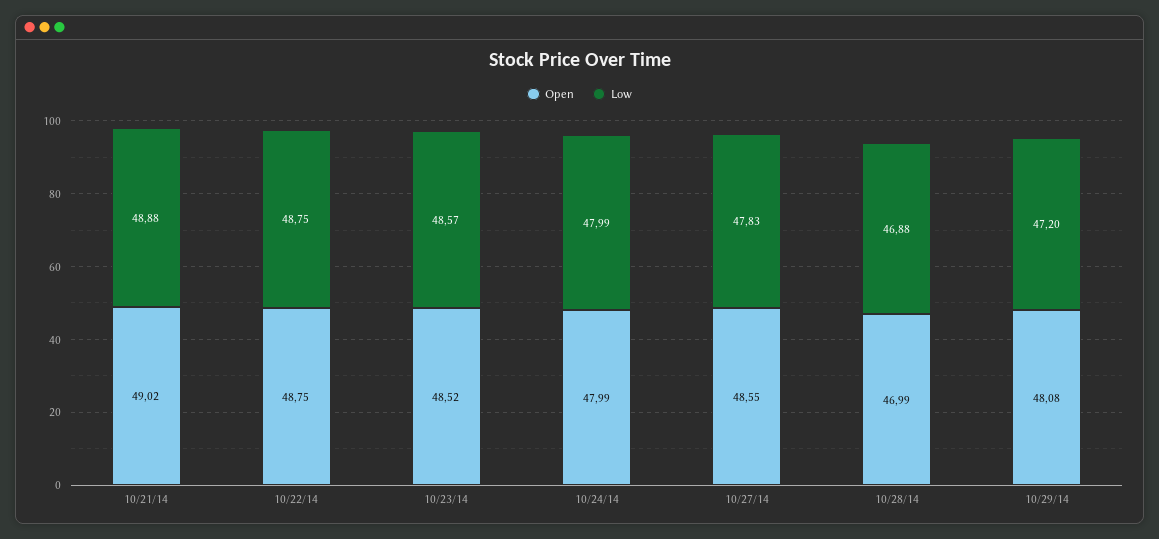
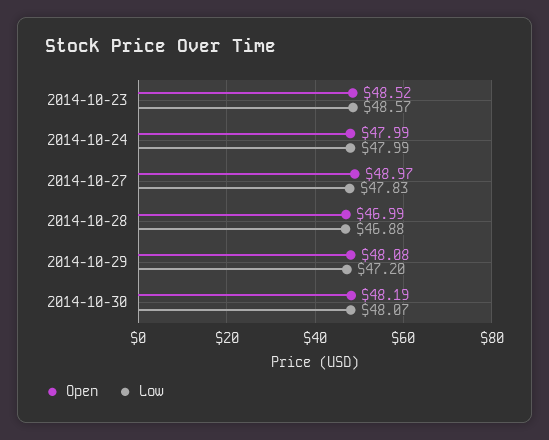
Open, 10/21/14: 49.02 -> none
Low, 10/21/14: 48.88 -> none
Open, 10/22/14: 48.75 -> none
Low, 10/22/14: 48.75 -> none
Open, 10/27/14: 48.55 -> 48.97
Open, 2014-10-30: none -> 48.19
Low, 2014-10-30: none -> 48.07

